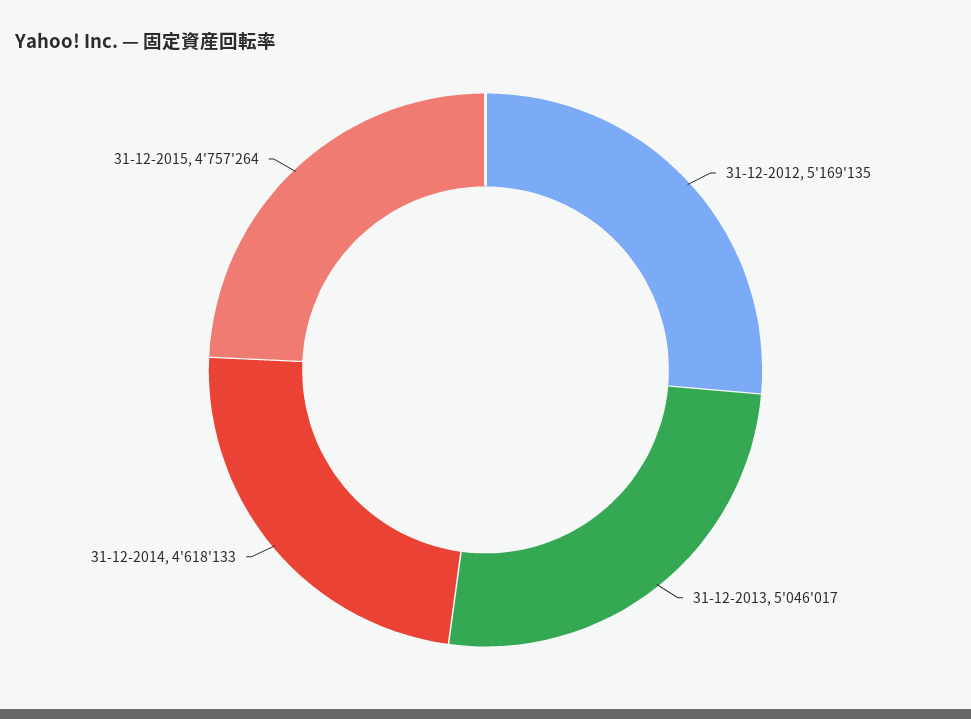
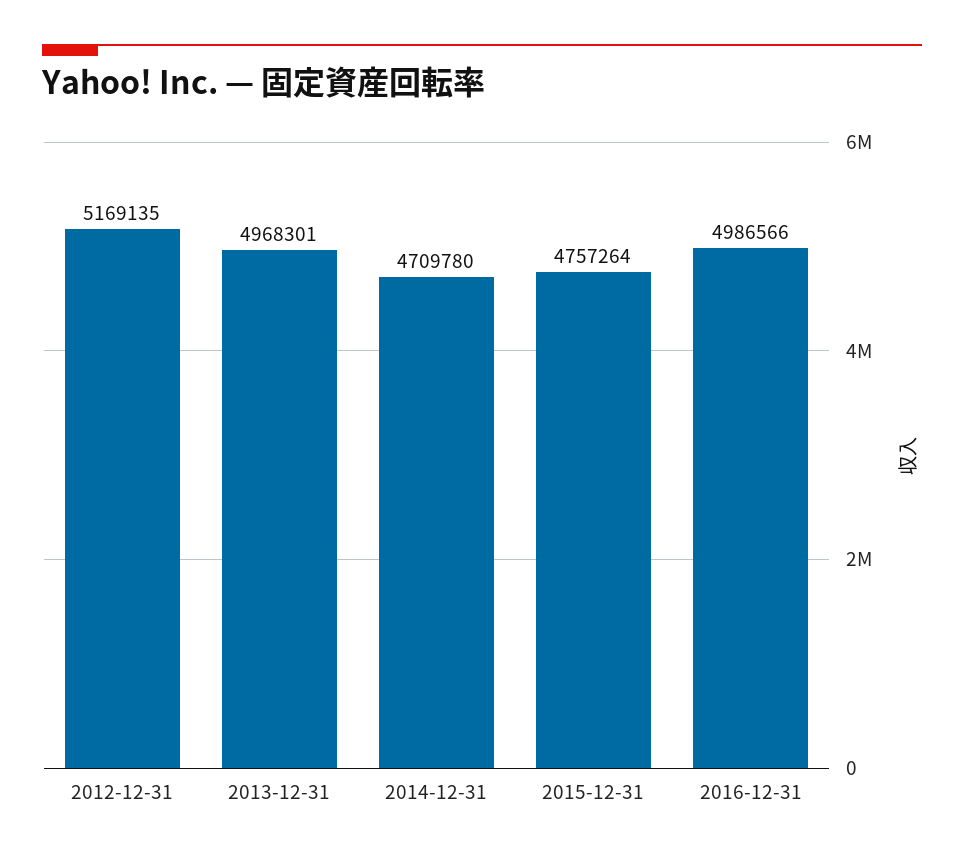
31-12-2013: 5046017 -> 4968301
31-12-2014: 4618133 -> 4709780
2016-12-31: none -> 4986566

